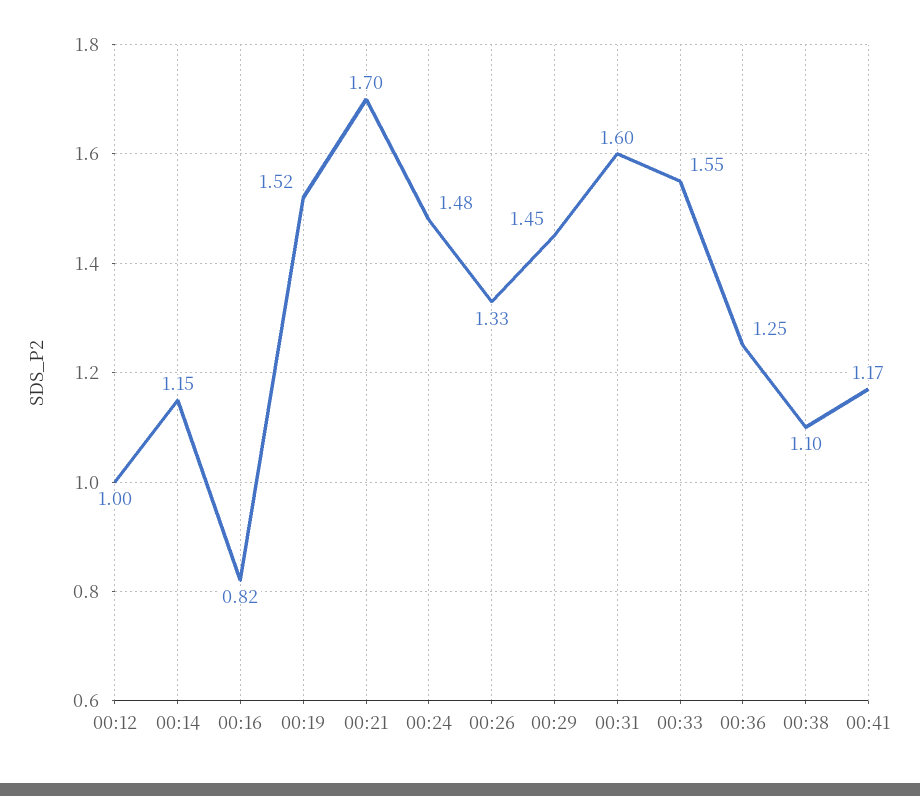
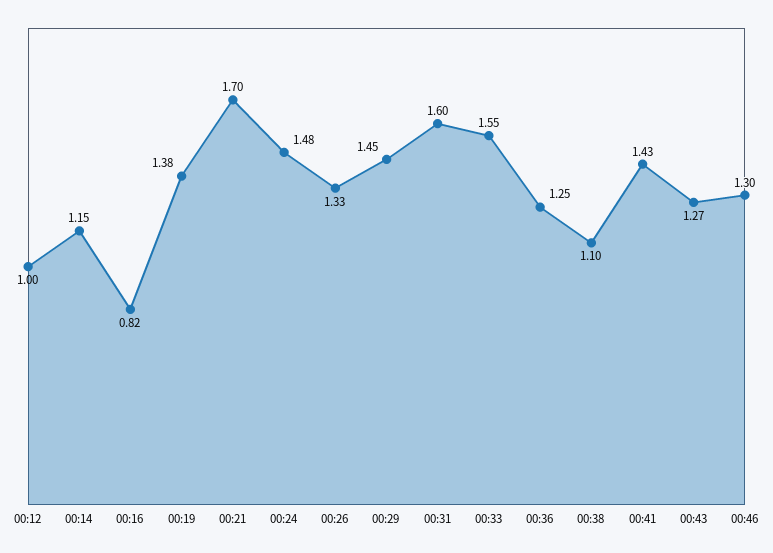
00:19: 1.52 -> 1.38
00:41: 1.17 -> 1.43
00:43: none -> 1.27
00:46: none -> 1.3

